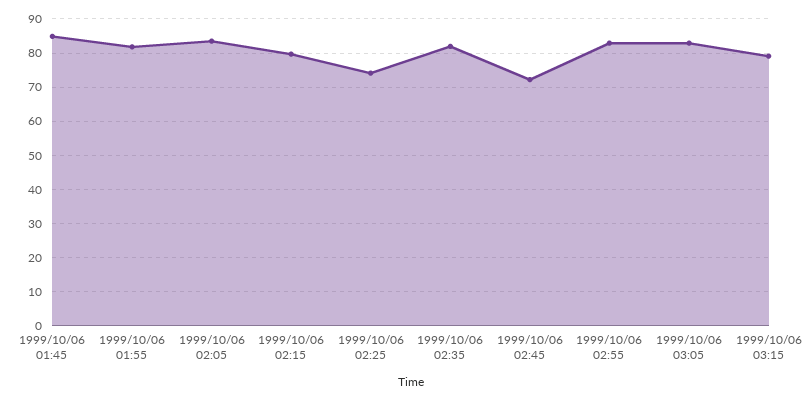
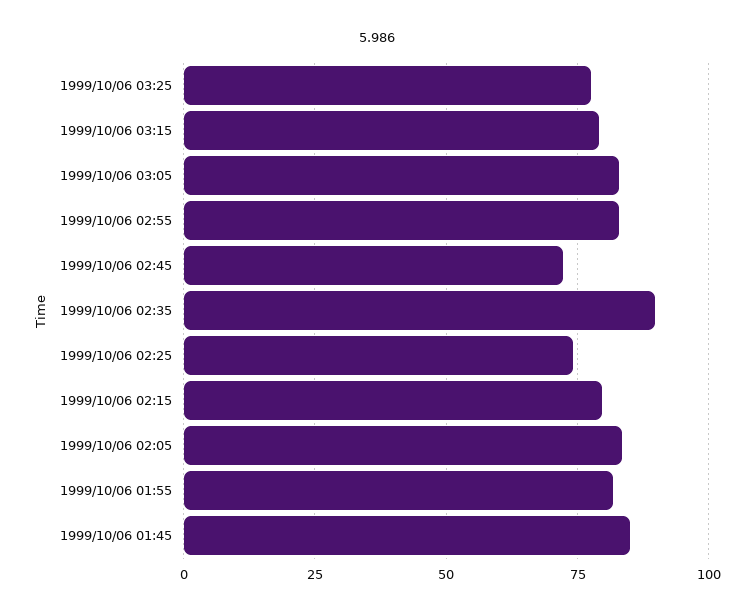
1999/10/06 02:35: 82 -> 90
1999/10/06 03:25: none -> 77.5

